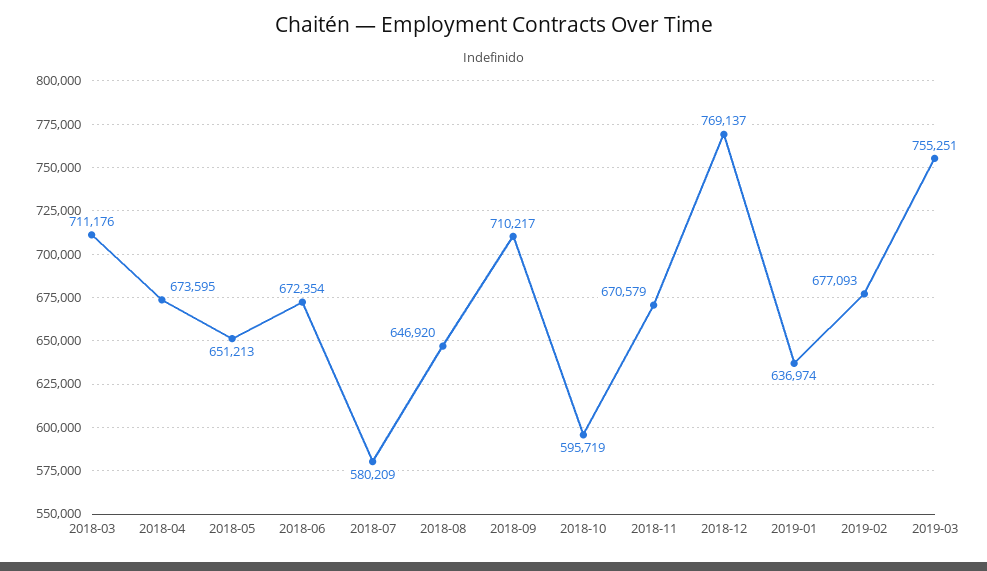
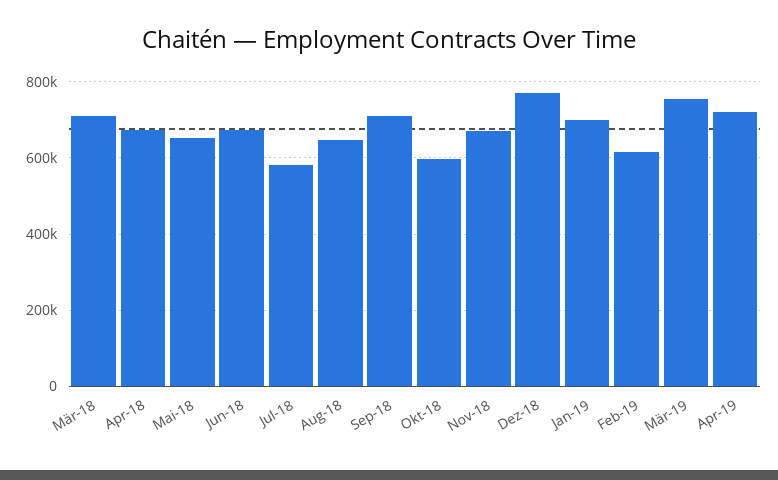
2019-01: 636974 -> 700000
2019-02: 677093 -> 620000
Apr-19: none -> 720000

